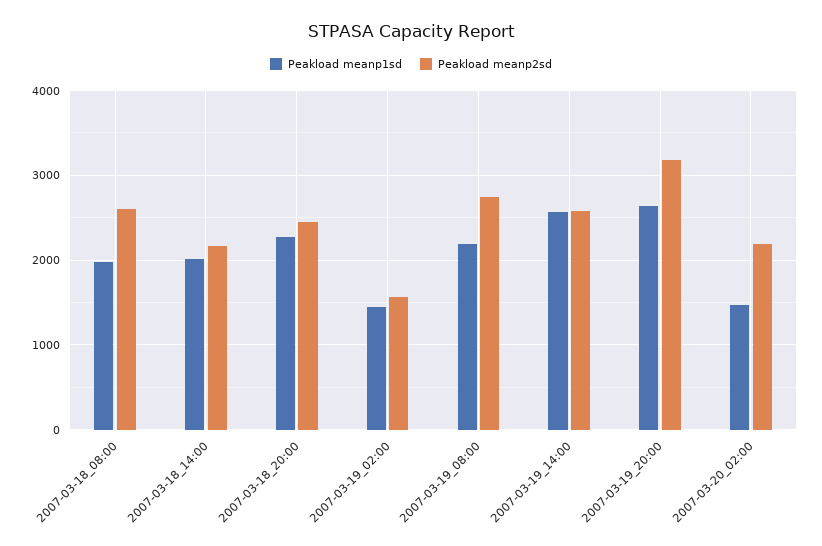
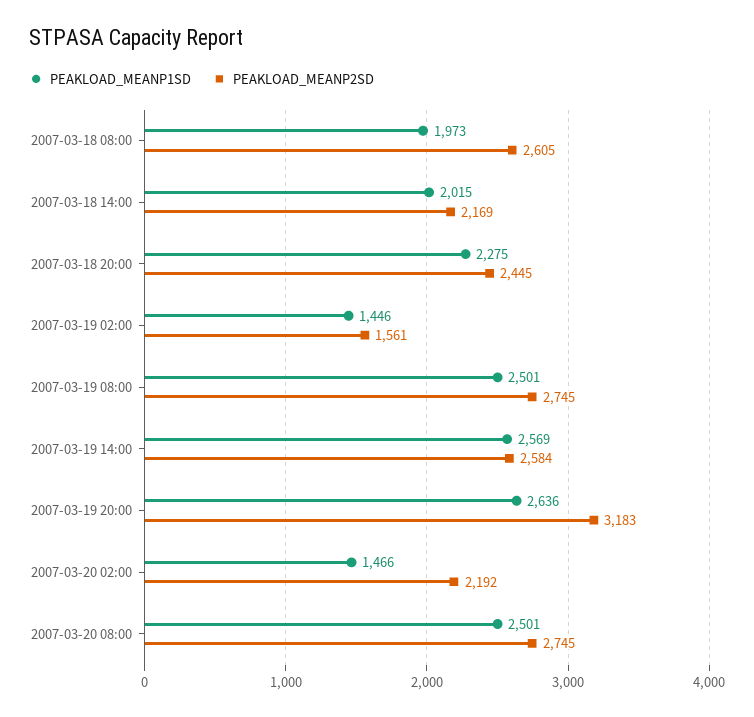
Peakload meanp1sd, 2007-03-19_08:00: 2200 -> 2501
Peakload meanp1sd, 2007-03-20 08:00: none -> 2501
Peakload meanp2sd, 2007-03-20 08:00: none -> 2745

